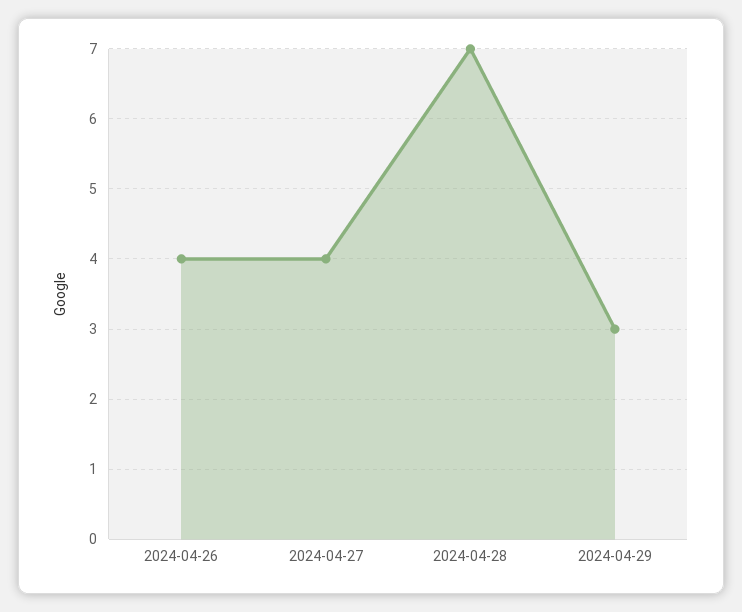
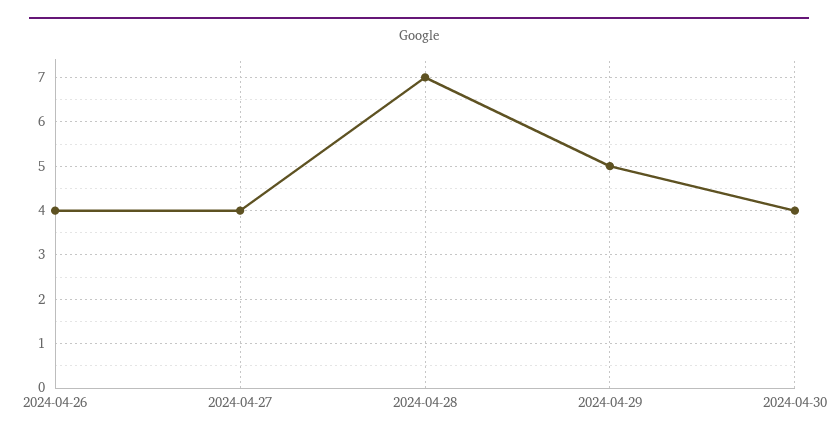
2024-04-29: 3 -> 5
2024-04-30: none -> 4

